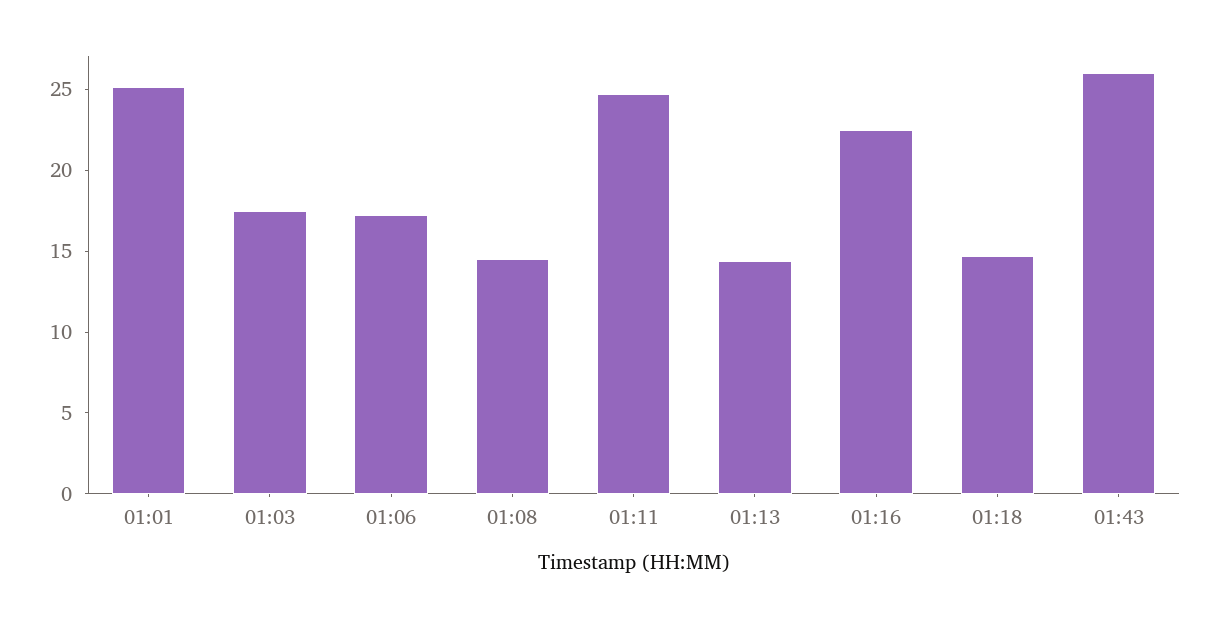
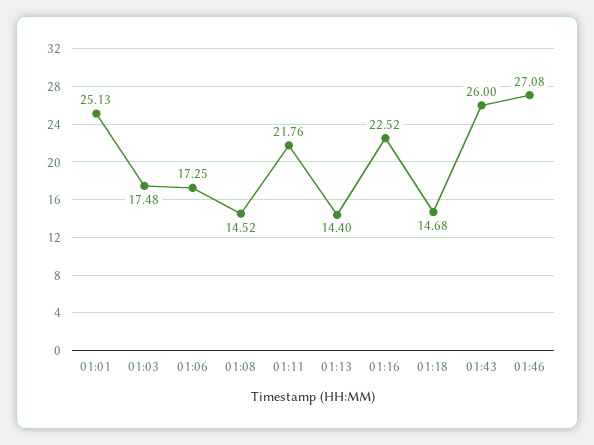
01:11: 25 -> 21.76
01:46: none -> 27.08

